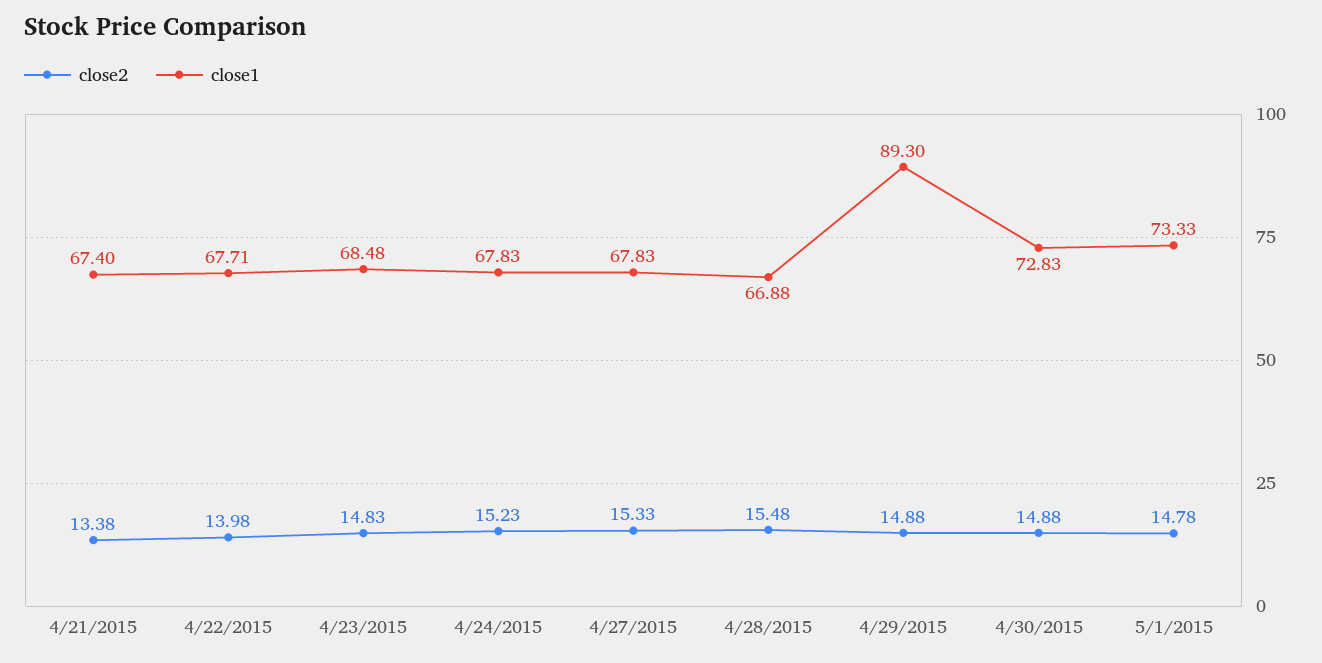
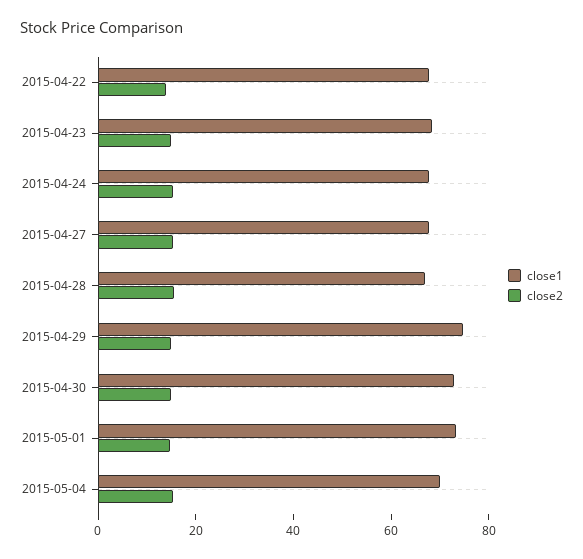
close2, 4/21/2015: 13.38 -> none
close1, 4/21/2015: 67.4 -> none
close1, 4/29/2015: 89.3 -> 75
close1, 2015-05-04: none -> 70
close2, 2015-05-04: none -> 15

